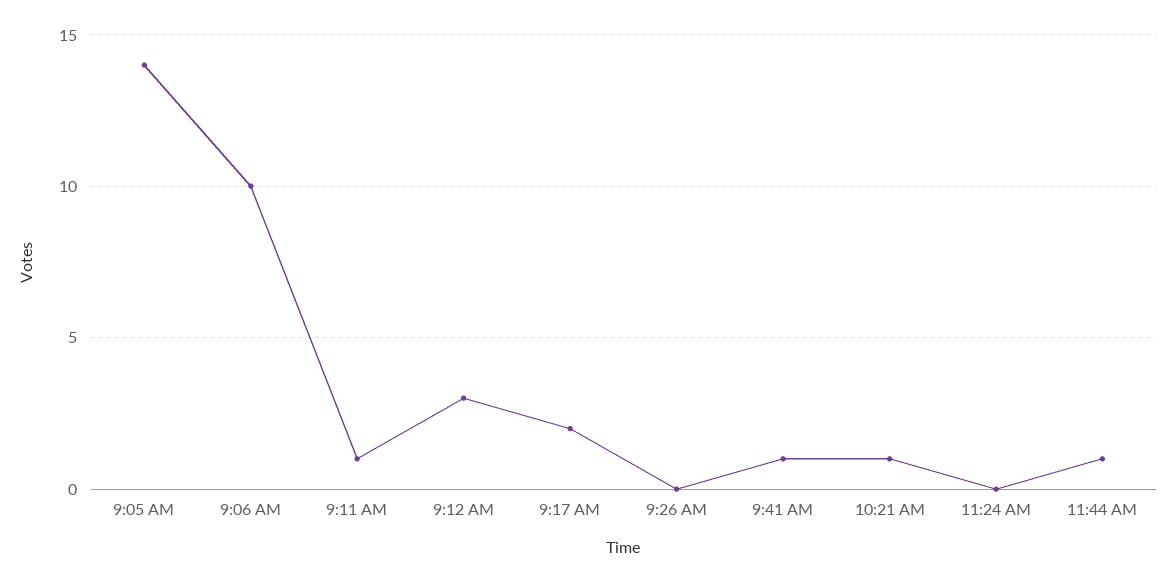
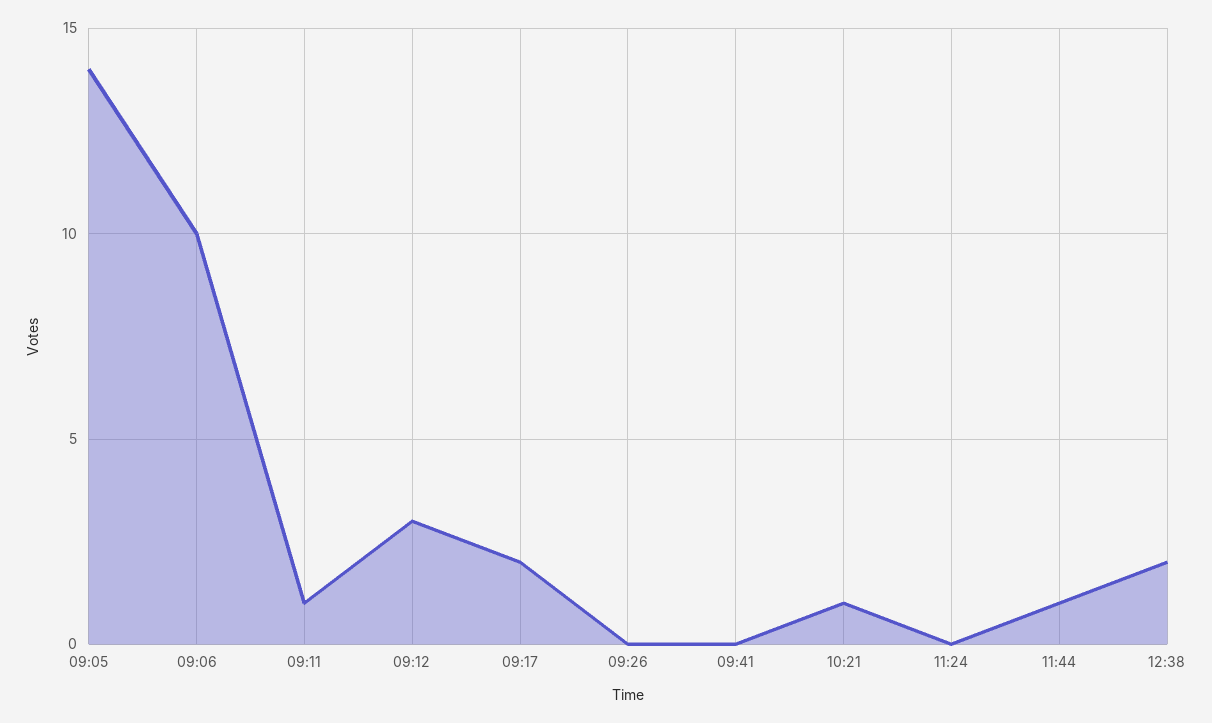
9:41 AM: 1 -> 0
12:38: none -> 2

